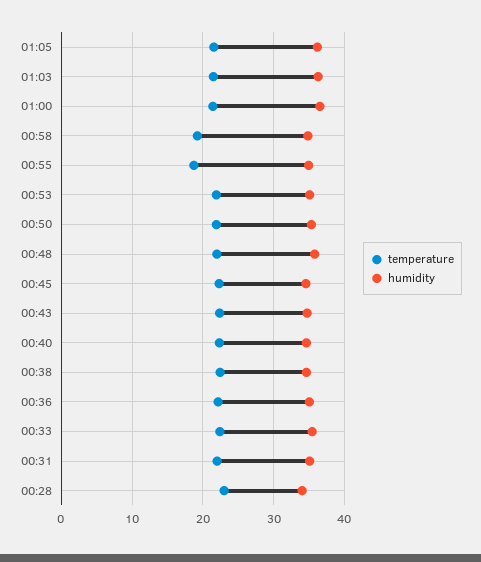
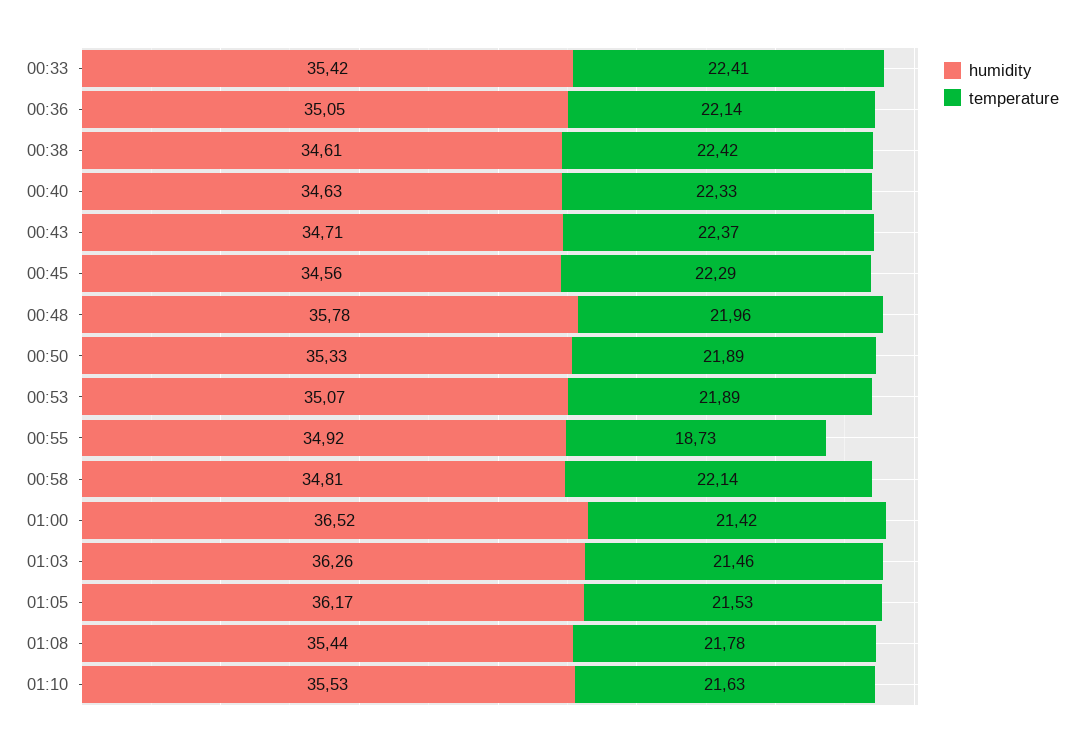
temperature, 00:58: 19 -> 22.14
temperature, 00:31: 22 -> none
humidity, 00:31: 35 -> none
temperature, 00:28: 23 -> none
humidity, 00:28: 34 -> none
humidity, 01:08: none -> 35.44
temperature, 01:08: none -> 21.78
humidity, 01:10: none -> 35.53
temperature, 01:10: none -> 21.63

